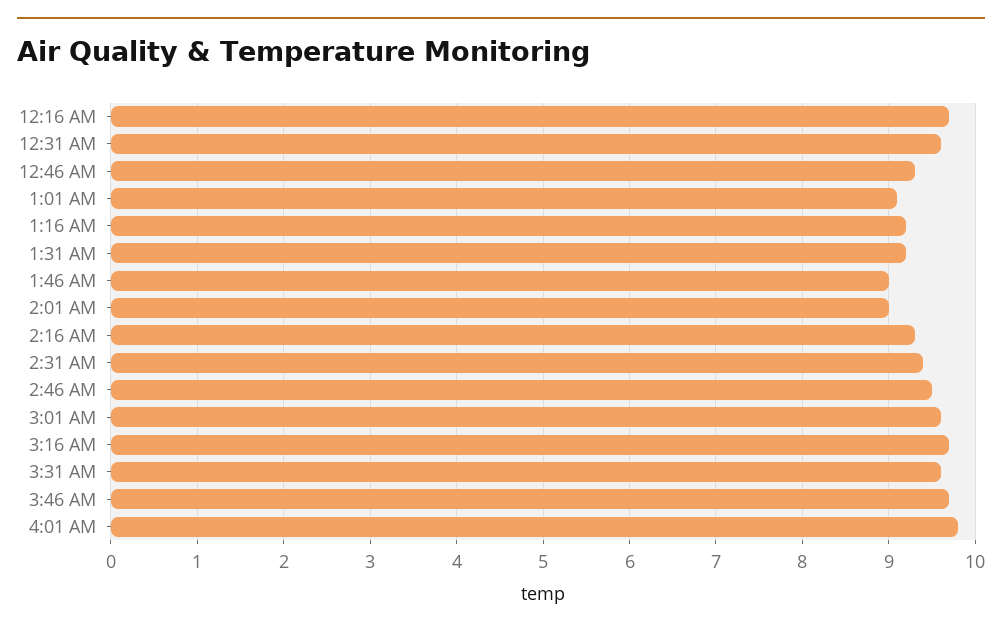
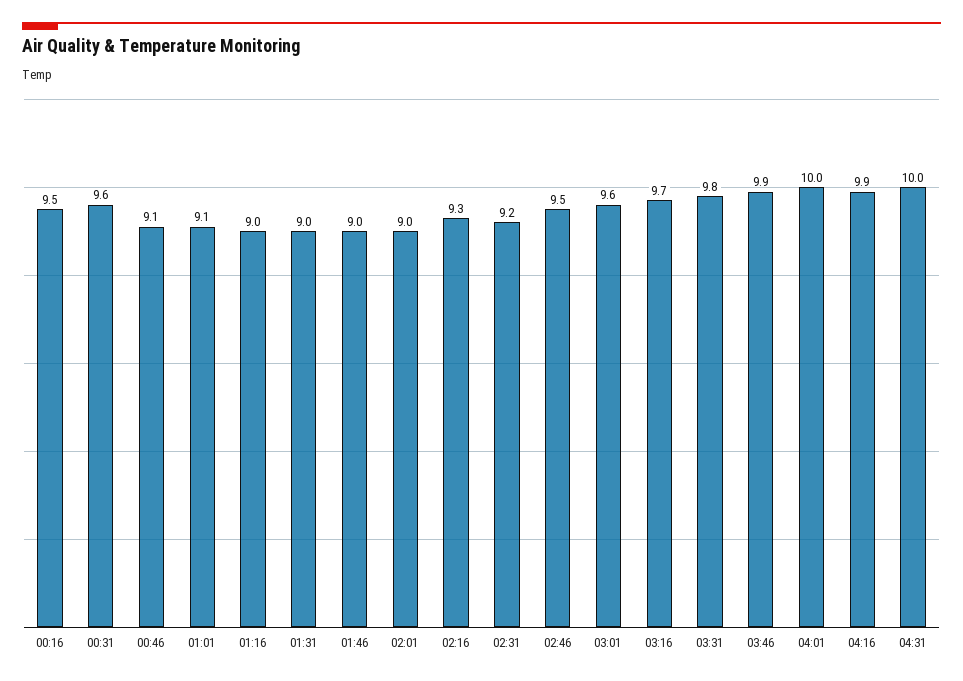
12:16 AM: 9.7 -> 9.5
12:46 AM: 9.3 -> 9.1
1:16 AM: 9.2 -> 9
1:31 AM: 9.2 -> 9
2:31 AM: 9.4 -> 9.2
3:31 AM: 9.6 -> 9.8
3:46 AM: 9.7 -> 9.9
4:01 AM: 9.8 -> 10
04:16: none -> 9.9
04:31: none -> 10

